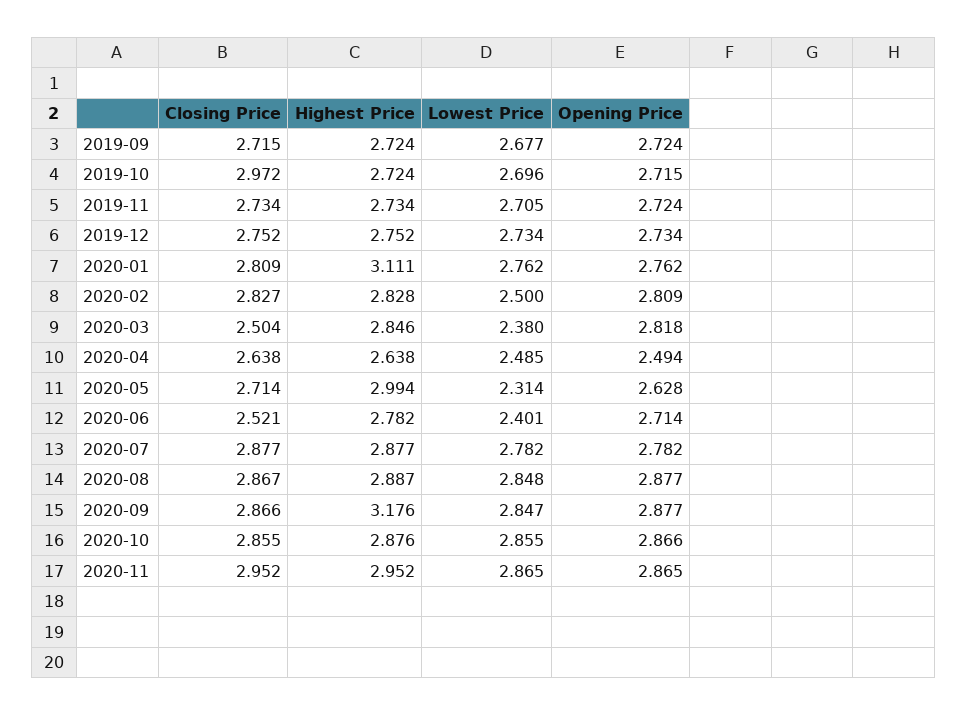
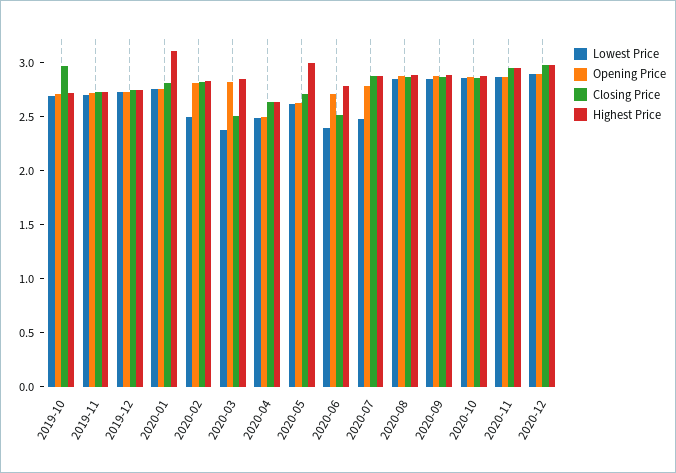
Closing Price, 2019-09: 2.715 -> none
Highest Price, 2019-09: 2.724 -> none
Lowest Price, 2019-09: 2.677 -> none
Opening Price, 2019-09: 2.724 -> none
Lowest Price, 2020-05: 2.314 -> 2.6
Lowest Price, 2020-07: 2.782 -> 2.5
Highest Price, 2020-09: 3.176 -> 2.9
Lowest Price, 2020-12: none -> 2.9
Opening Price, 2020-12: none -> 2.9
Closing Price, 2020-12: none -> 3
Highest Price, 2020-12: none -> 3

